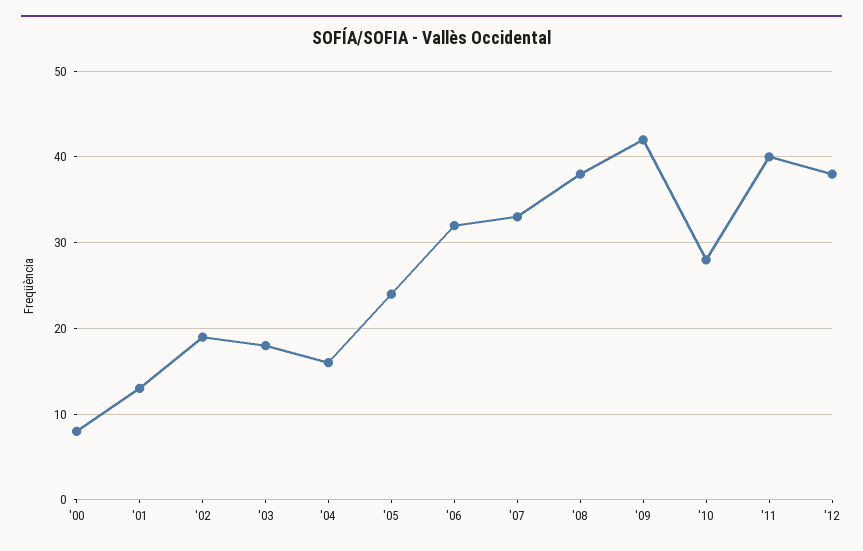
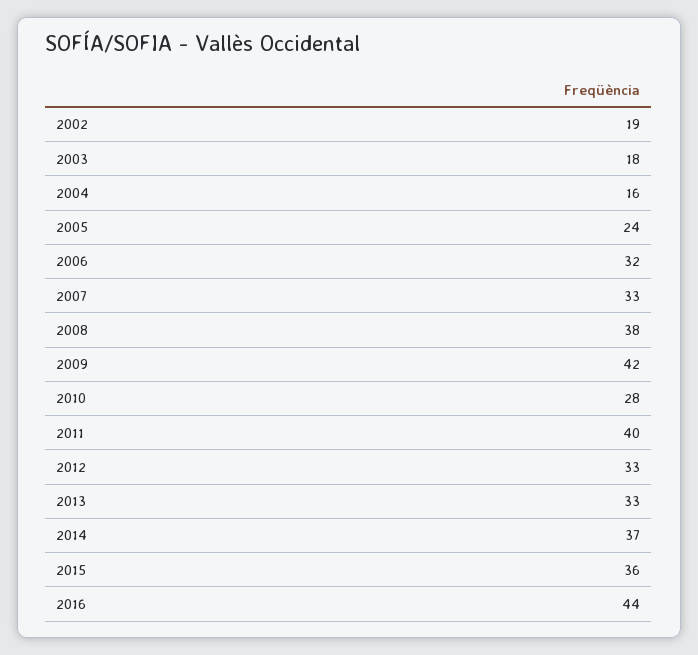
'00: 8 -> none
'01: 13 -> none
'12: 38 -> 33
2013: none -> 33
2014: none -> 37
2015: none -> 36
2016: none -> 44

